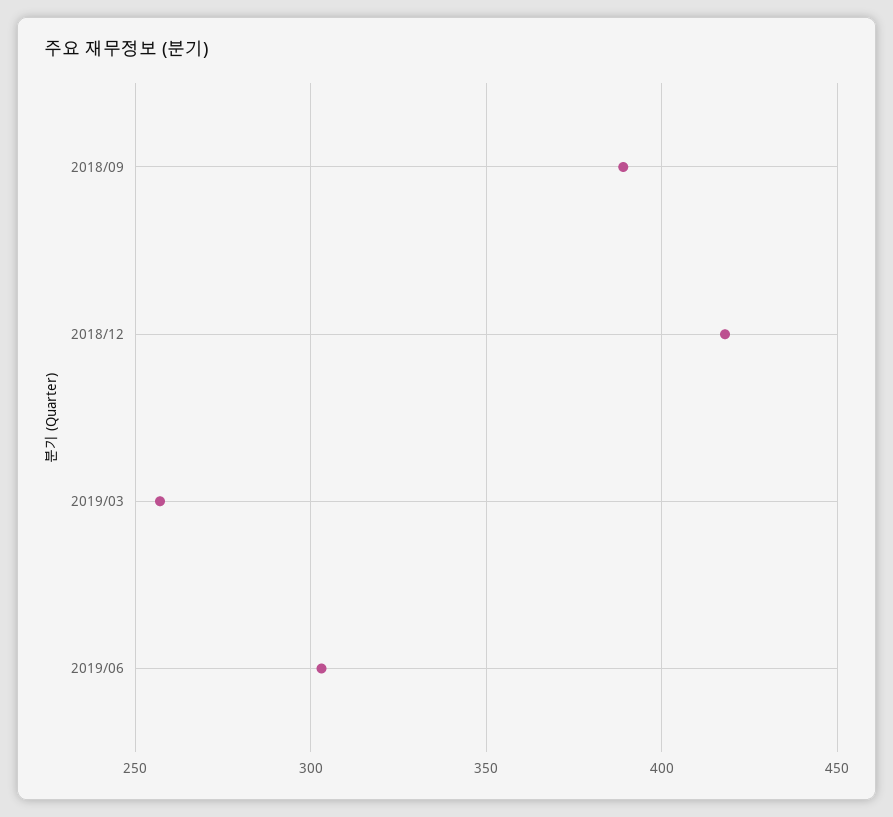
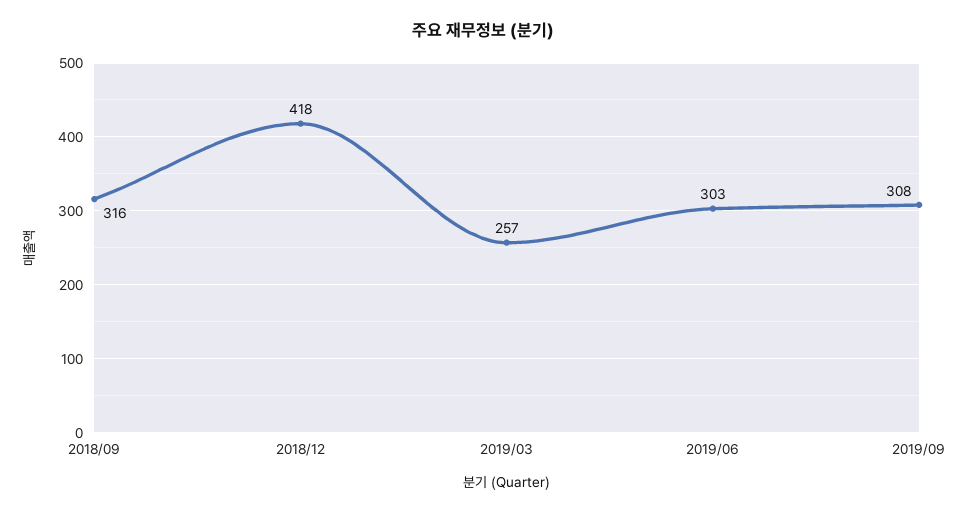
2018/09: 390 -> 316
2019/09: none -> 308

